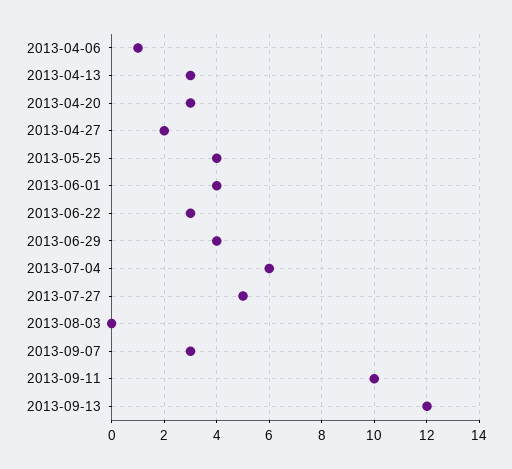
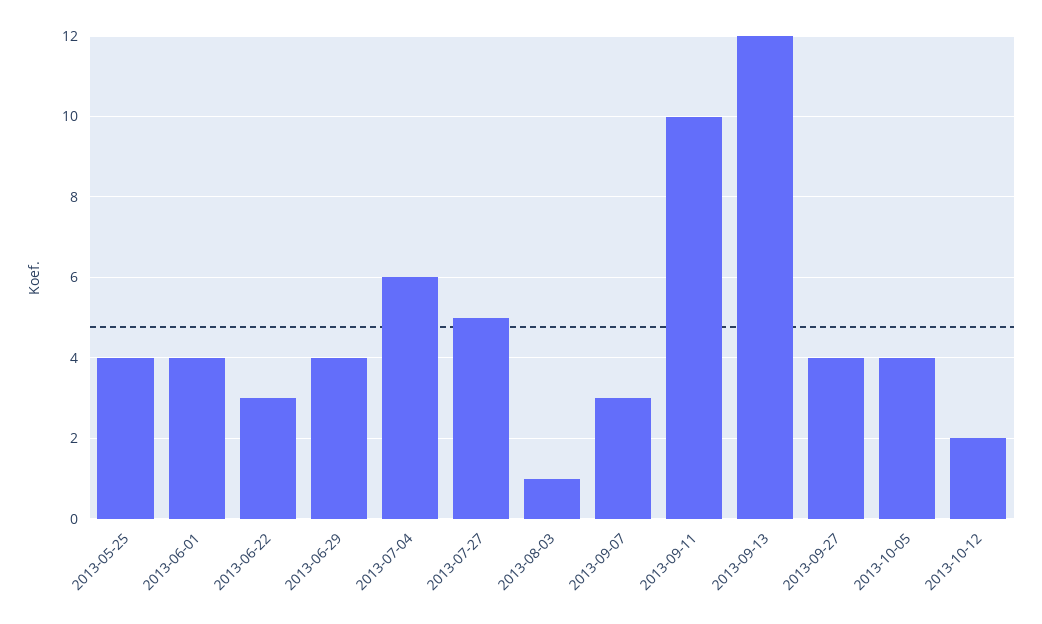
2013-04-06: 1 -> none
2013-04-13: 3 -> none
2013-04-20: 3 -> none
2013-04-27: 2 -> none
2013-08-03: 0 -> 1
2013-09-27: none -> 4
2013-10-05: none -> 4
2013-10-12: none -> 2

